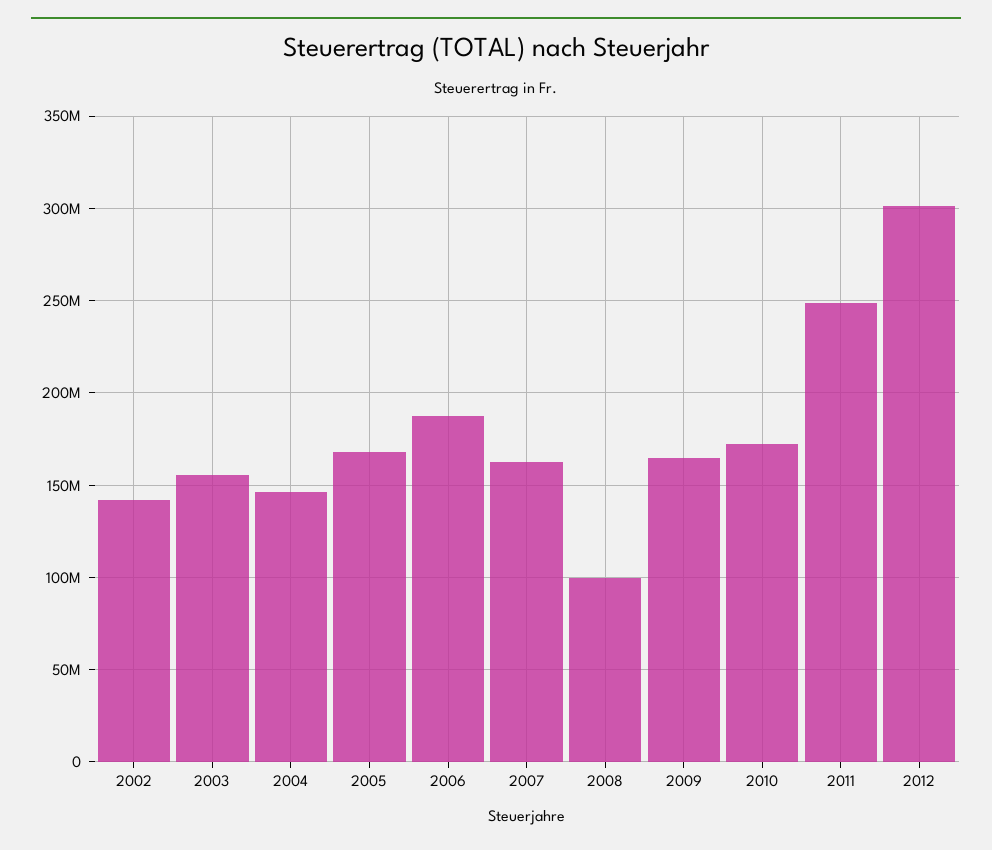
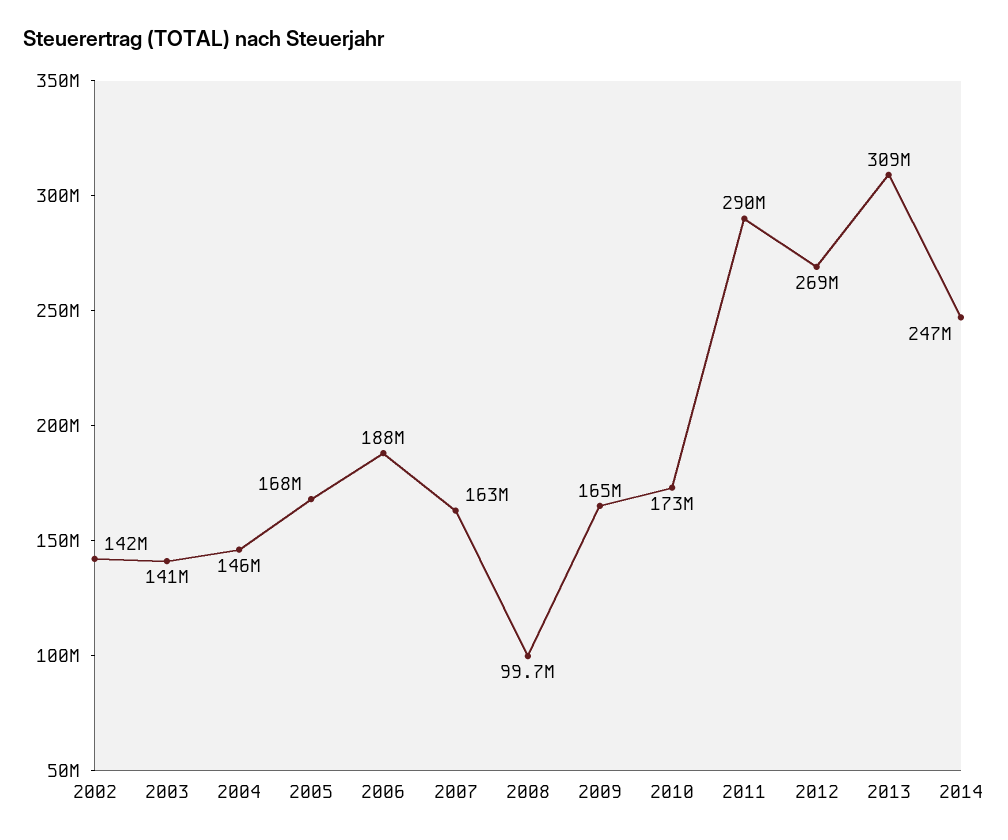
2003: 155000000 -> 141000000
2011: 250000000 -> 290000000
2012: 300000000 -> 269000000
2013: none -> 309000000
2014: none -> 247000000

